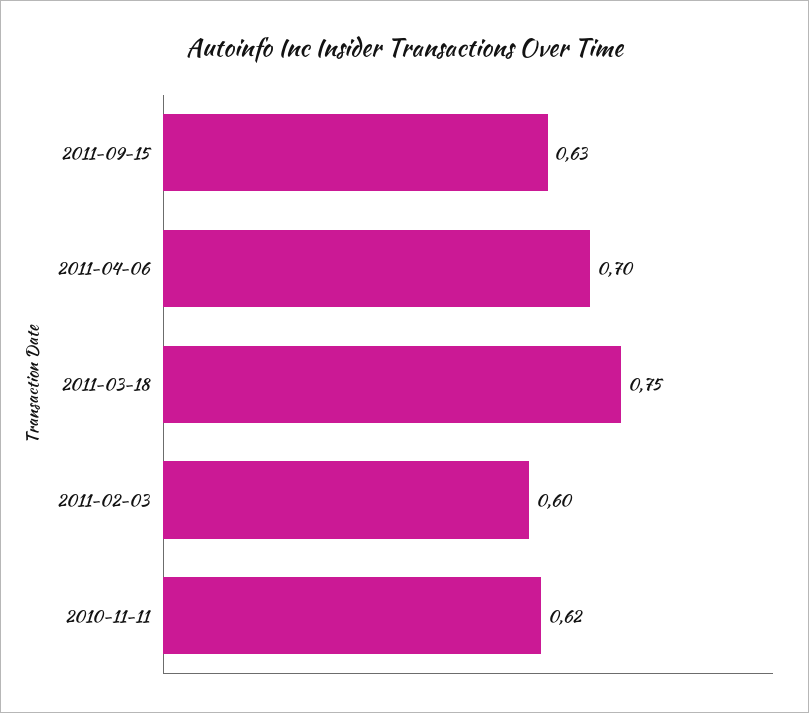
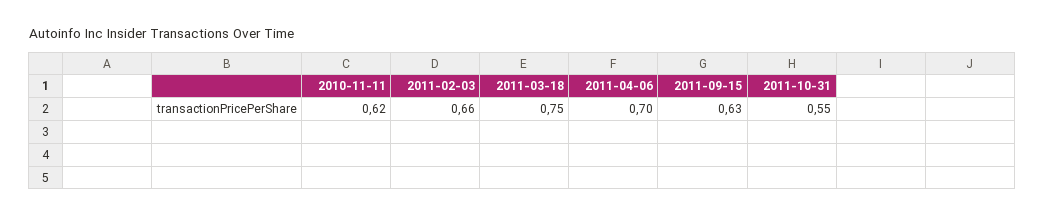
2011-02-03: 0.6 -> 0.66
2011-10-31: none -> 0.55

